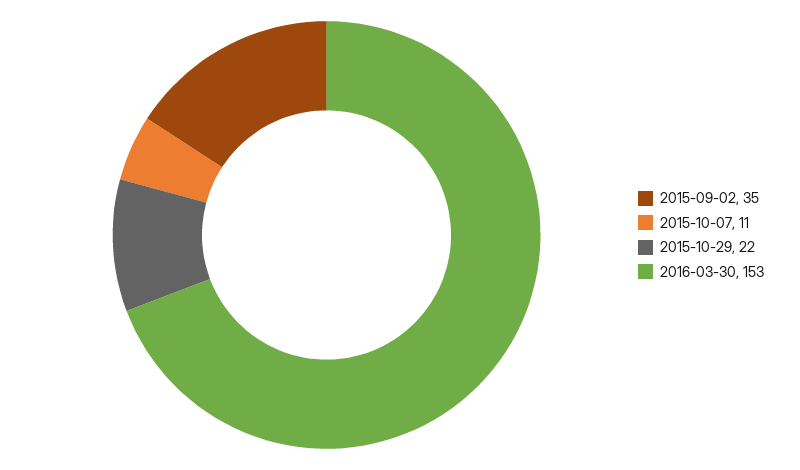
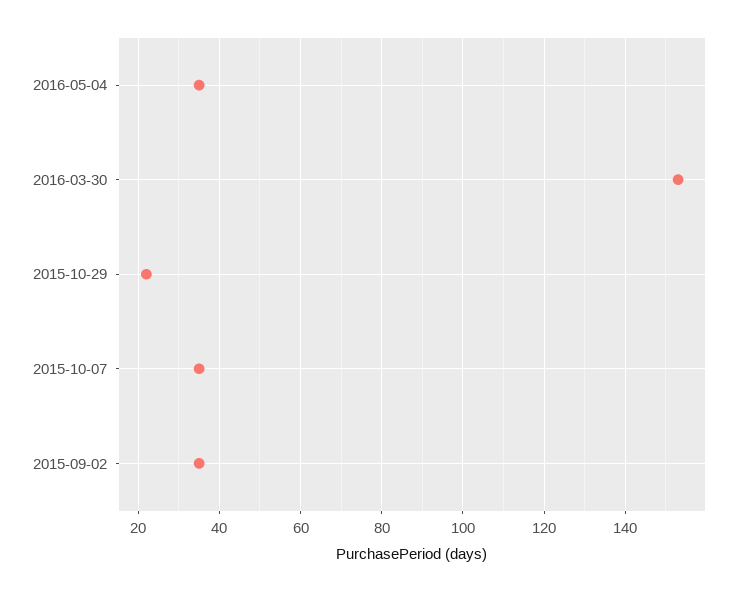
2015-10-07: 11 -> 35
2016-05-04: none -> 35

